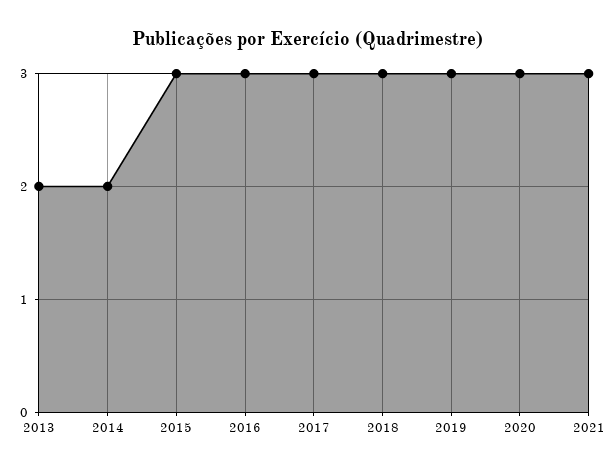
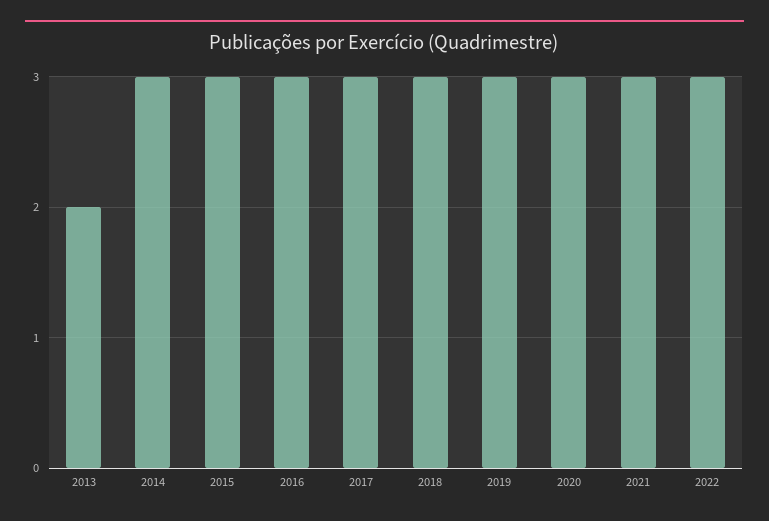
2014: 2 -> 3
2022: none -> 3

